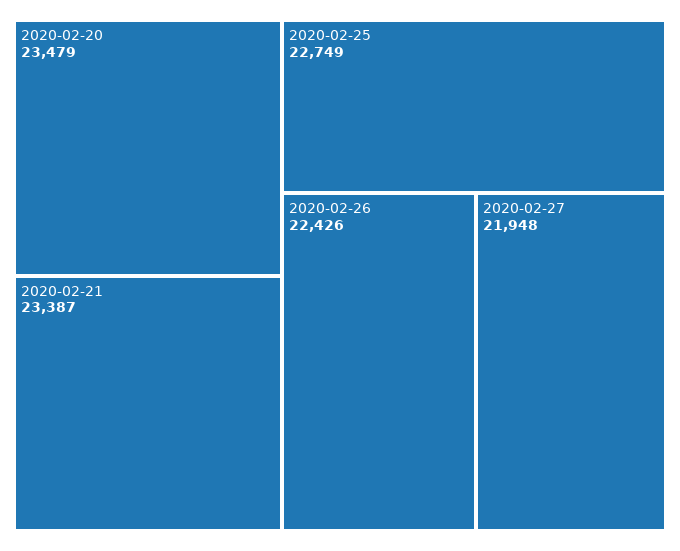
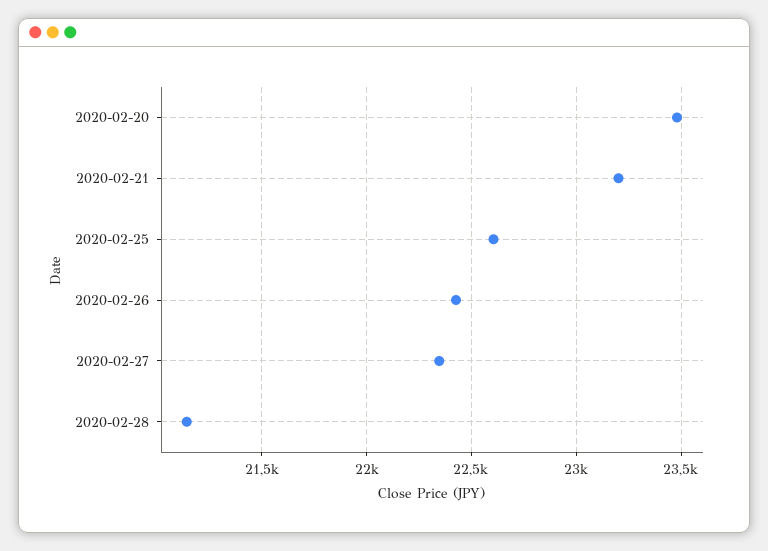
2020-02-21: 23387 -> 23200
2020-02-25: 22749 -> 22600
2020-02-27: 21948 -> 22350
2020-02-28: none -> 21150

